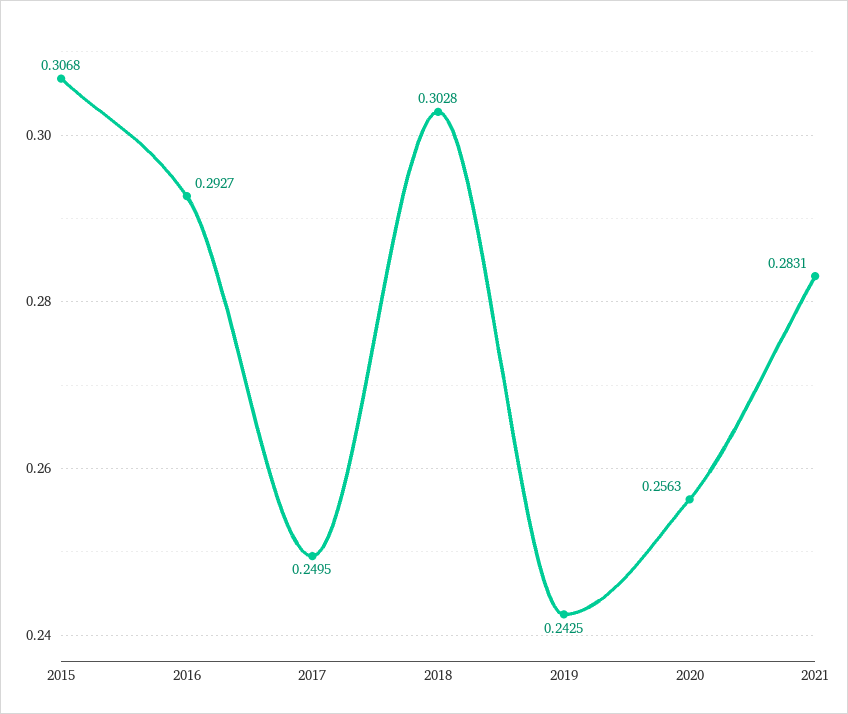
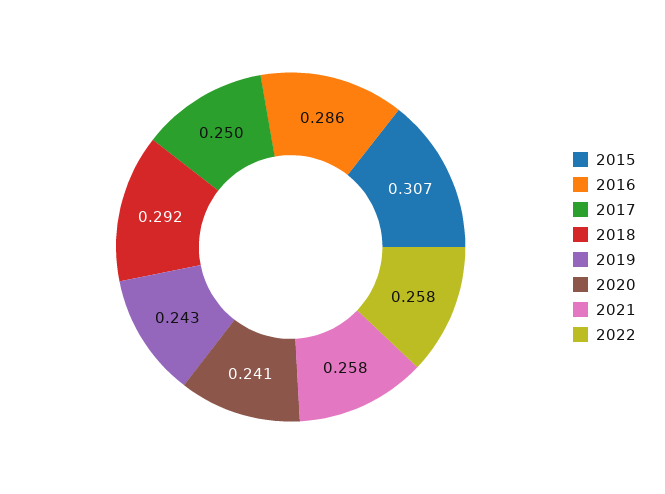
2016: 0.2927 -> 0.286
2018: 0.3028 -> 0.292
2020: 0.2563 -> 0.241
2021: 0.2831 -> 0.258
2022: none -> 0.258

